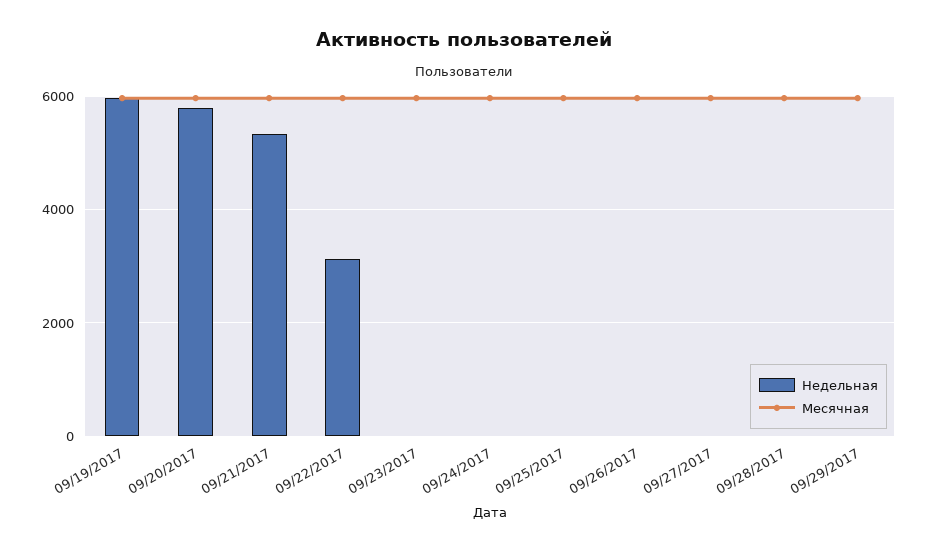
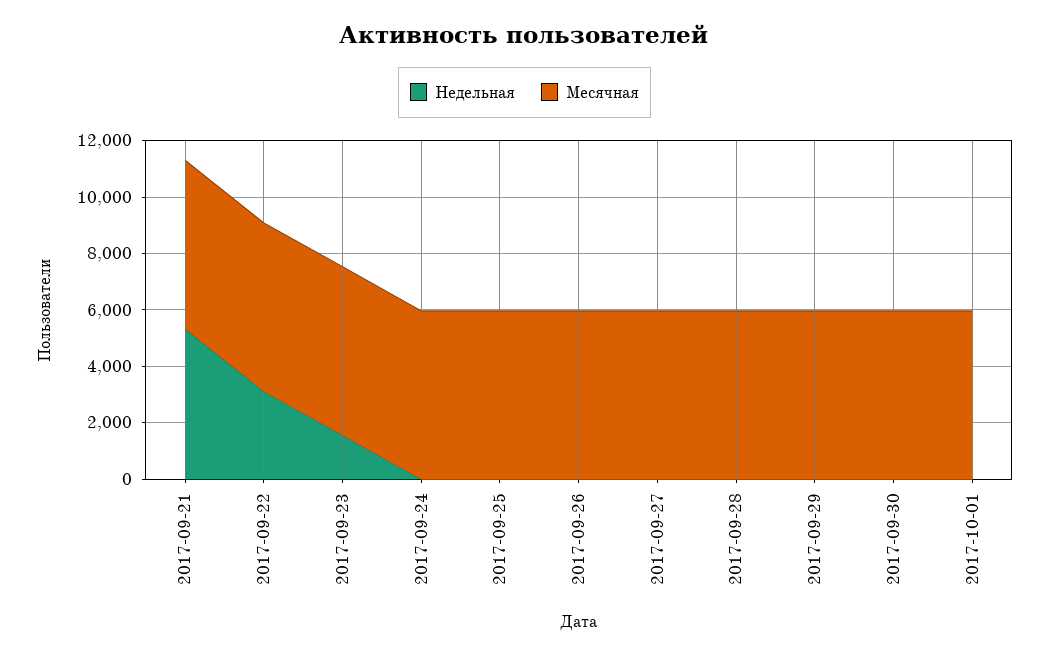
Недельная, 09/19/2017: 6000 -> none
Месячная, 09/19/2017: 6000 -> none
Недельная, 09/20/2017: 5800 -> none
Месячная, 09/20/2017: 6000 -> none
Недельная, 09/23/2017: 0 -> 1500
Недельная, 2017-09-30: none -> 0
Месячная, 2017-09-30: none -> 6000
Недельная, 2017-10-01: none -> 0
Месячная, 2017-10-01: none -> 6000

